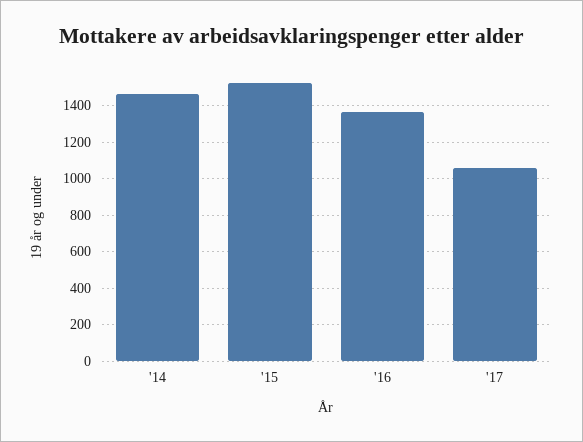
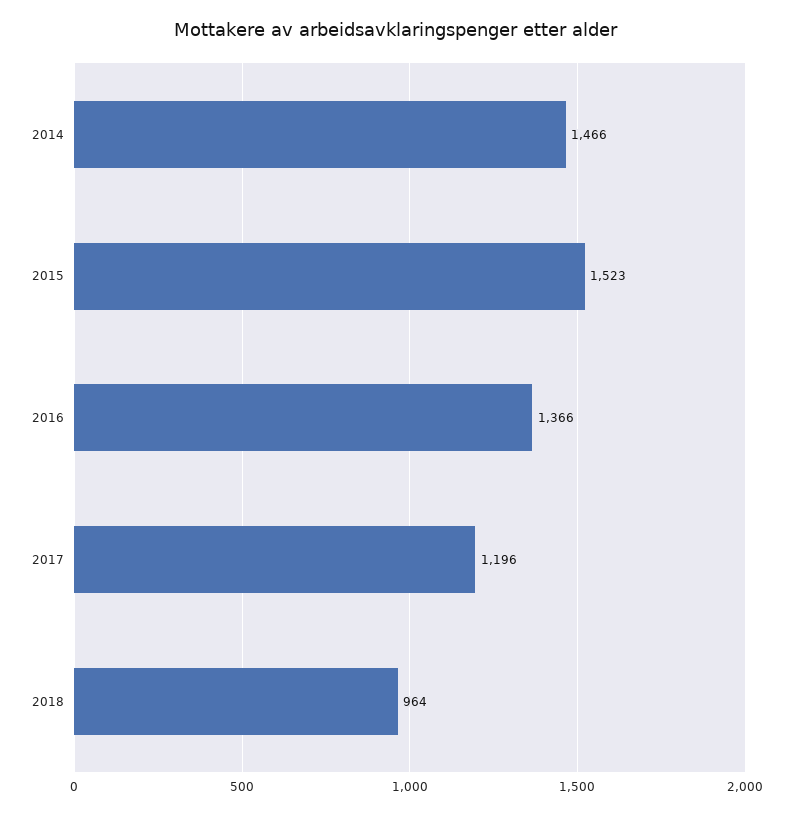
'17: 1050 -> 1196
2018: none -> 964

